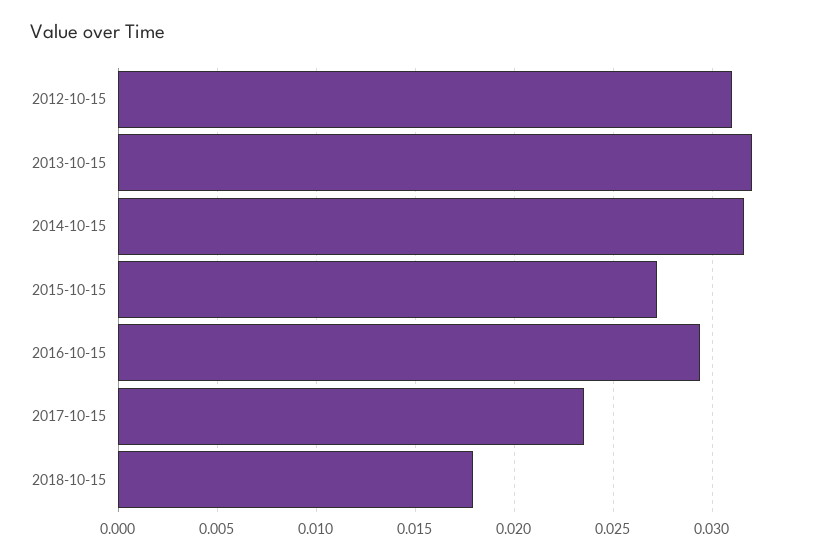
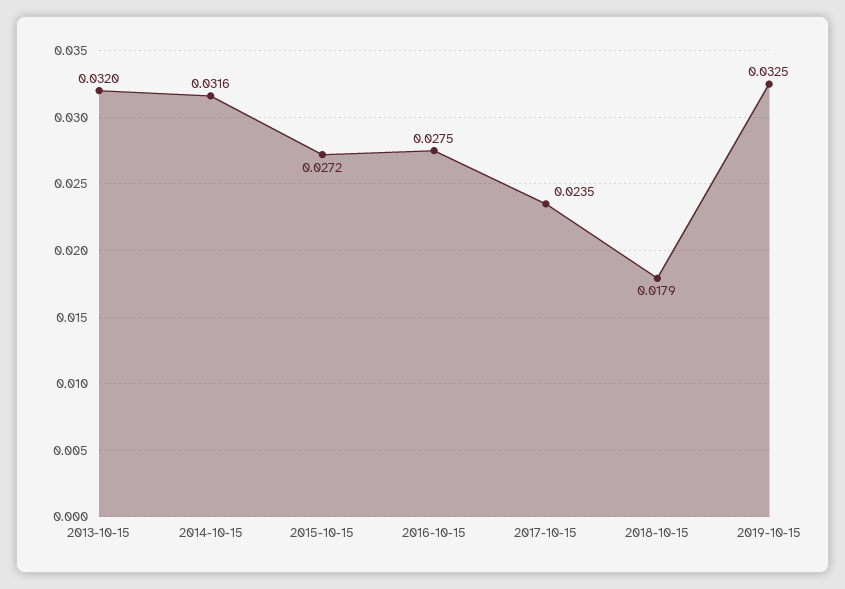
2012-10-15: 0.031 -> none
2016-10-15: 0.0295 -> 0.0275
2019-10-15: none -> 0.0325

